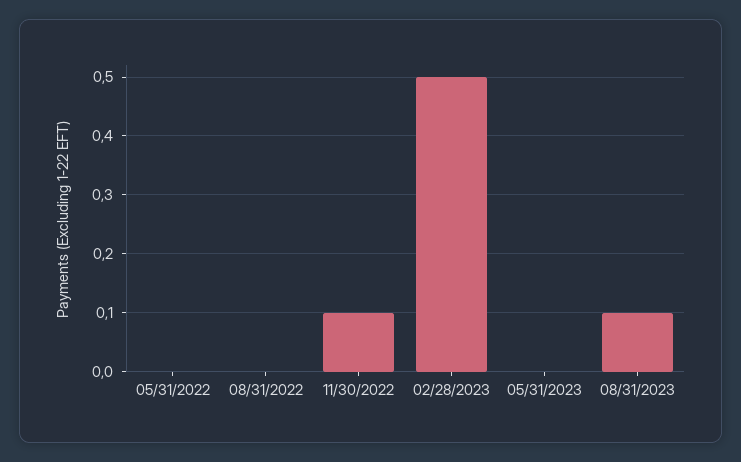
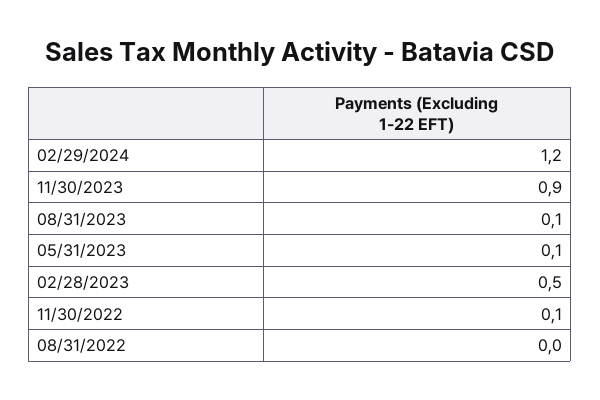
05/31/2022: 0 -> none
05/31/2023: 0 -> 0.1
02/29/2024: none -> 1.2
11/30/2023: none -> 0.9

